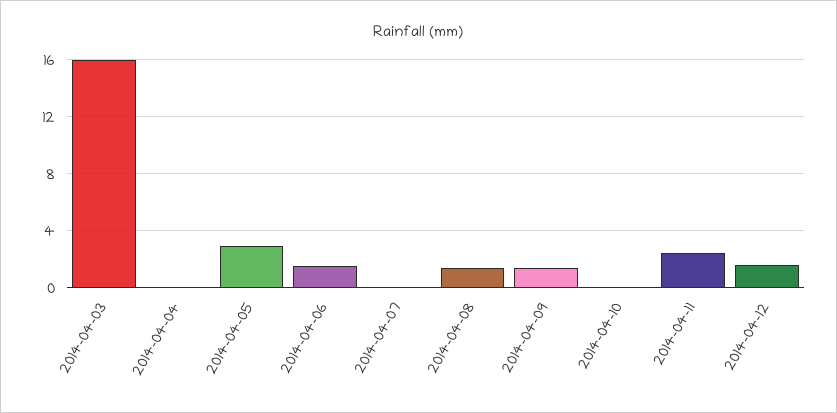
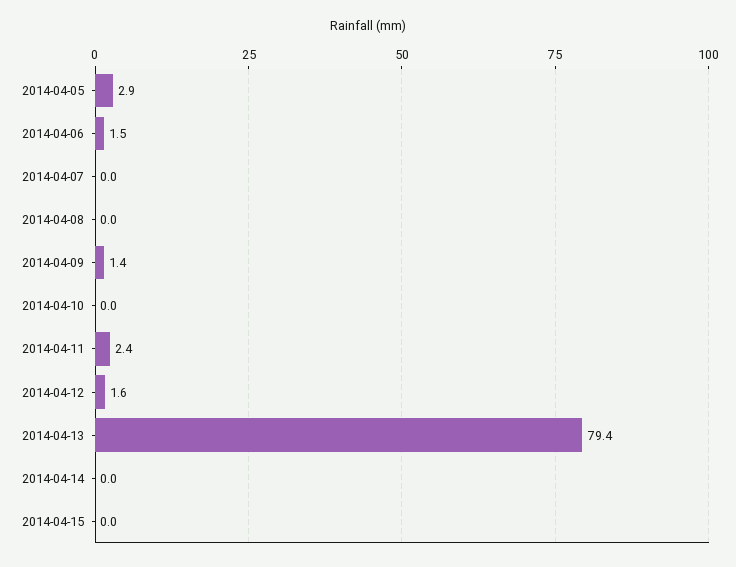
2014-04-03: 16 -> none
2014-04-04: 0 -> none
2014-04-08: 1.5 -> 0
2014-04-13: none -> 79.4
2014-04-14: none -> 0
2014-04-15: none -> 0

